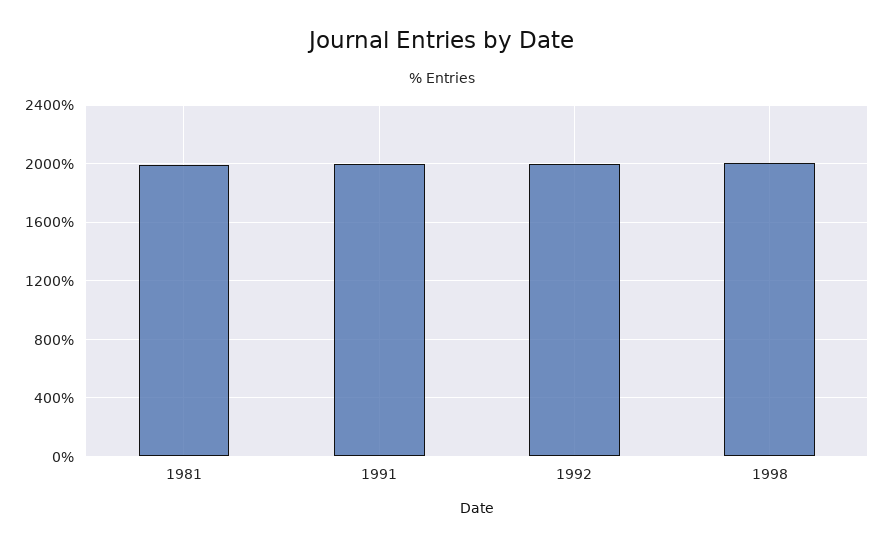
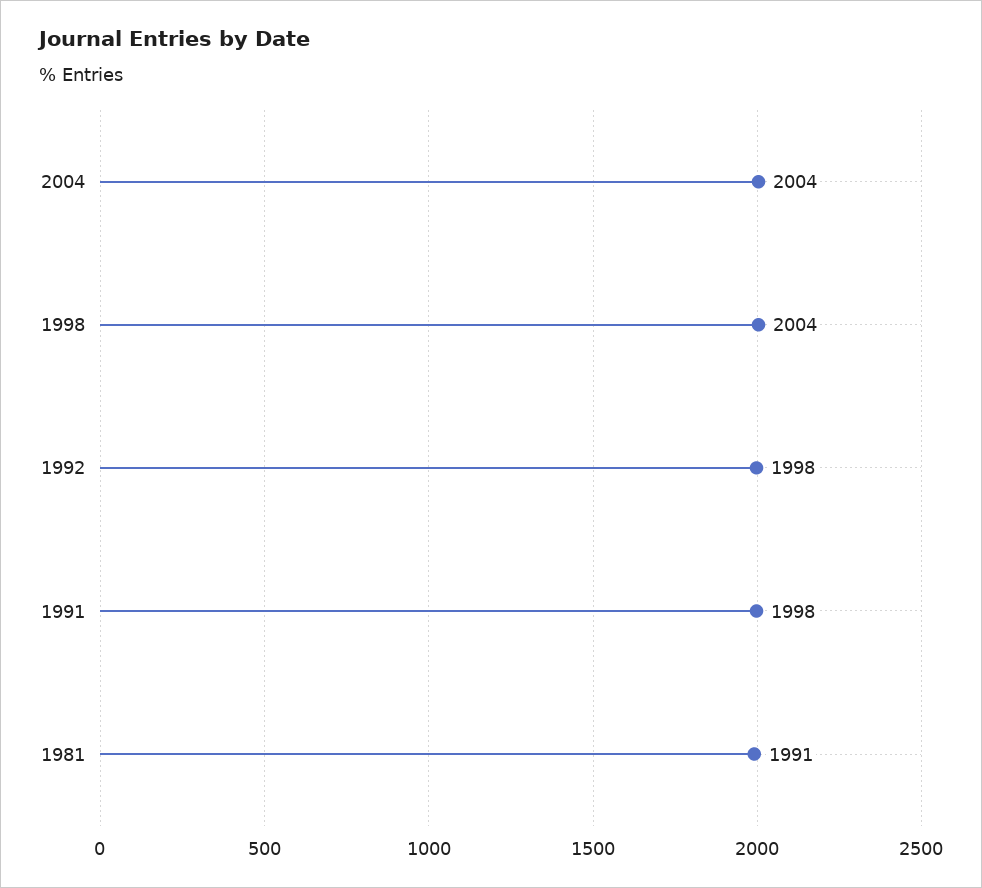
2004: none -> 2004

